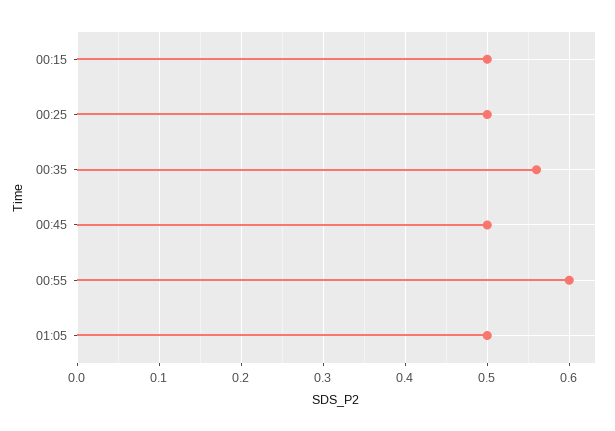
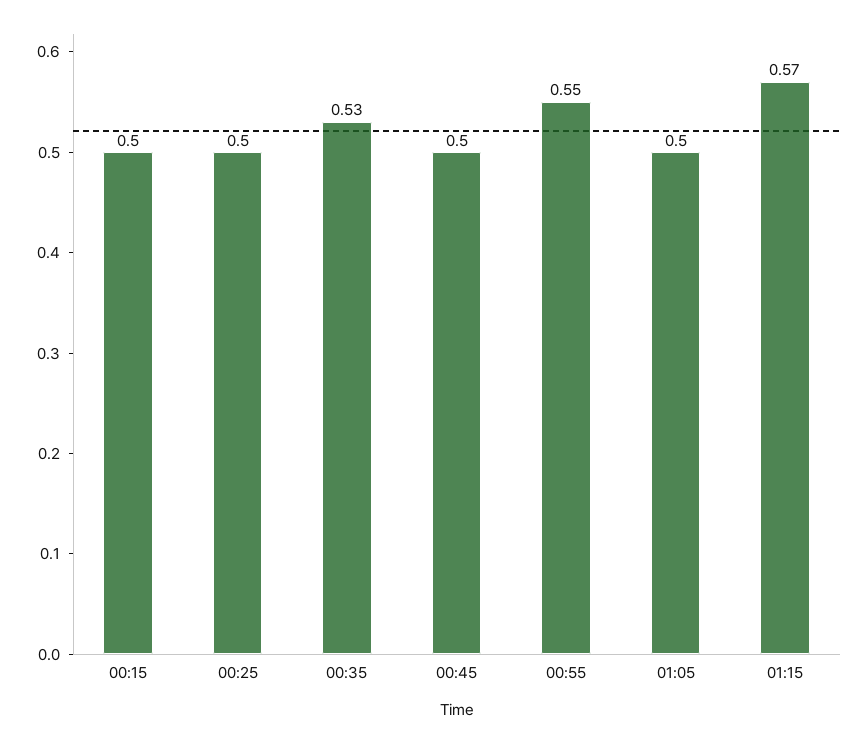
00:35: 0.56 -> 0.53
00:55: 0.6 -> 0.55
01:15: none -> 0.57

